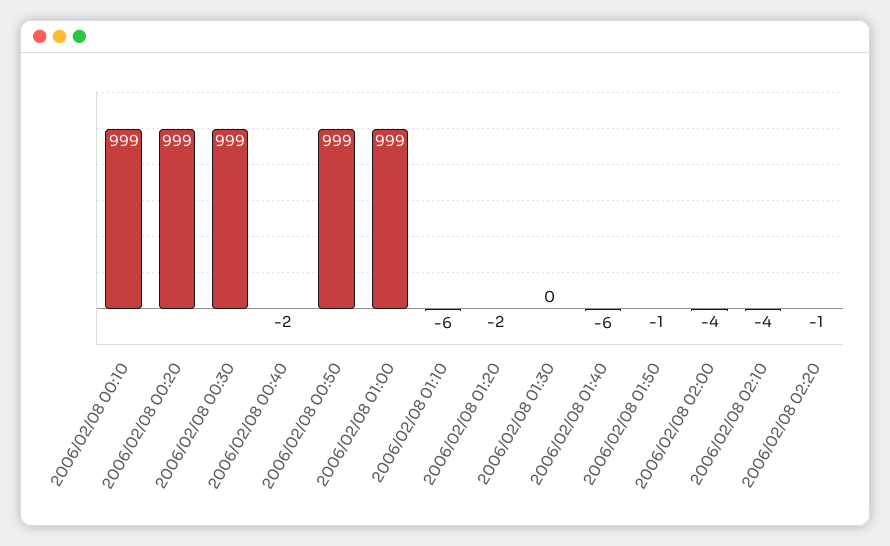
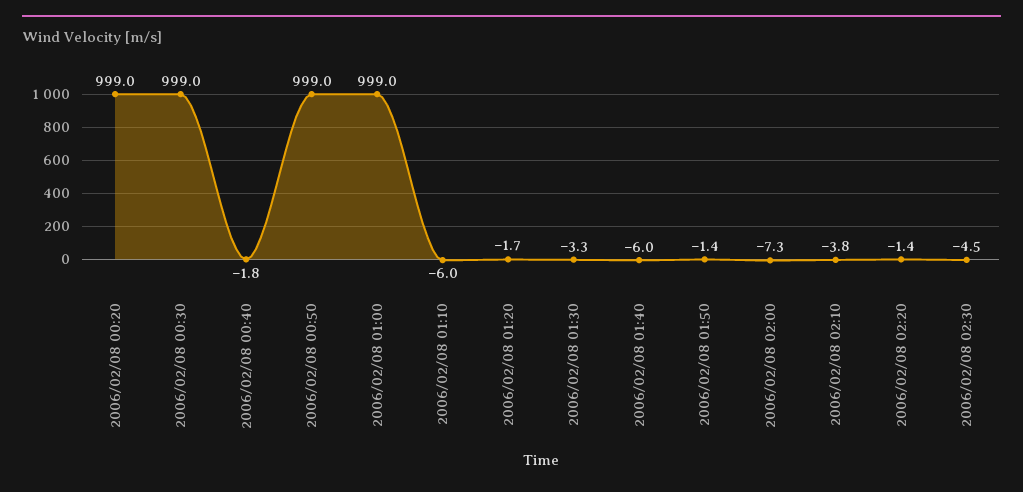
2006/02/08 00:10: 999 -> none
2006/02/08 01:30: 0 -> -3.3
2006/02/08 02:00: -4 -> -7.3
2006/02/08 02:30: none -> -4.5

